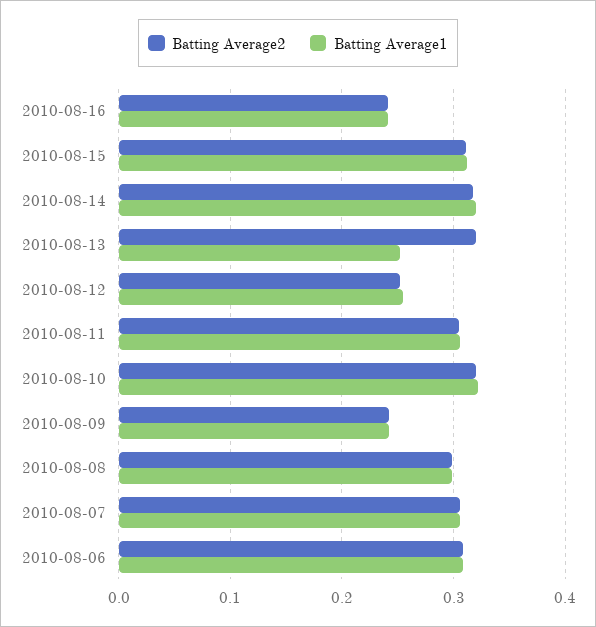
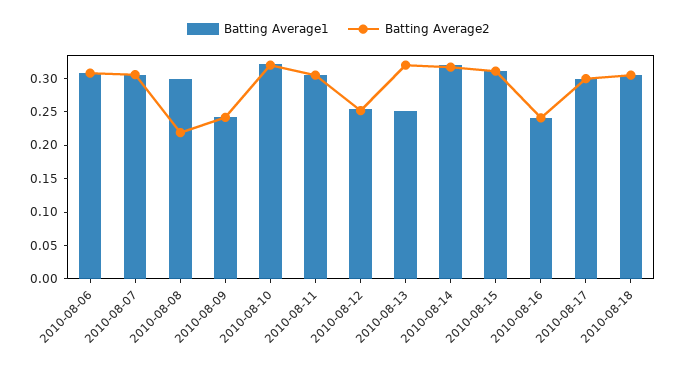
Batting Average2, 2010-08-08: 0.3 -> 0.225
Batting Average1, 2010-08-17: none -> 0.3
Batting Average2, 2010-08-17: none -> 0.3
Batting Average1, 2010-08-18: none -> 0.3
Batting Average2, 2010-08-18: none -> 0.3

